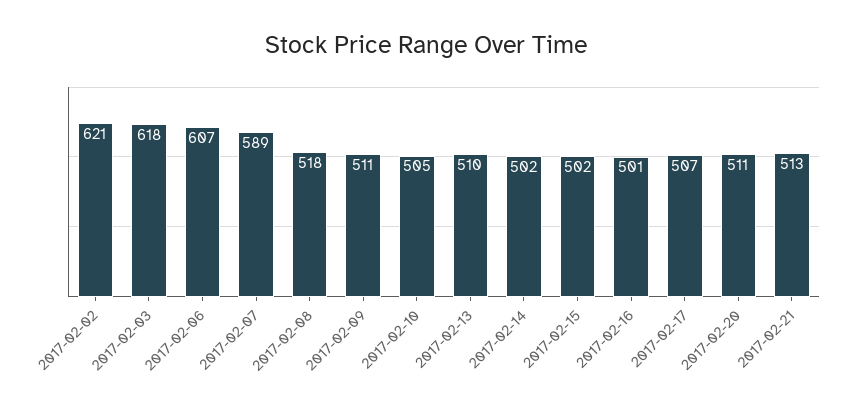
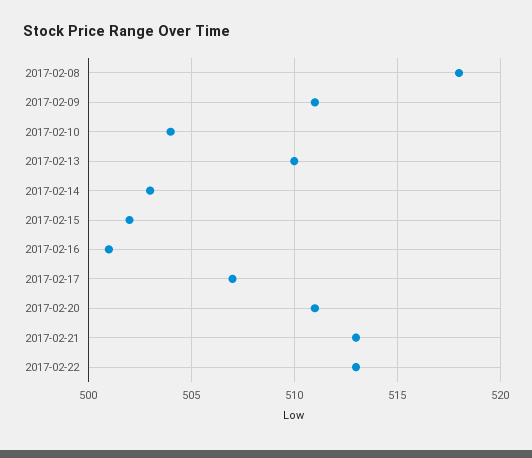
2017-02-02: 621 -> none
2017-02-03: 618 -> none
2017-02-06: 607 -> none
2017-02-07: 589 -> none
2017-02-10: 505 -> 504
2017-02-14: 502 -> 503
2017-02-22: none -> 513

